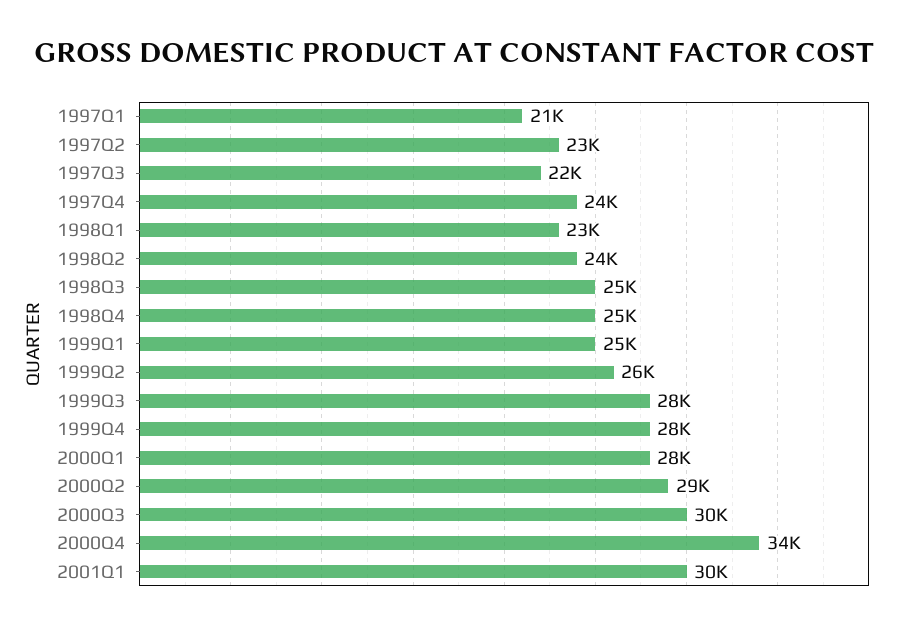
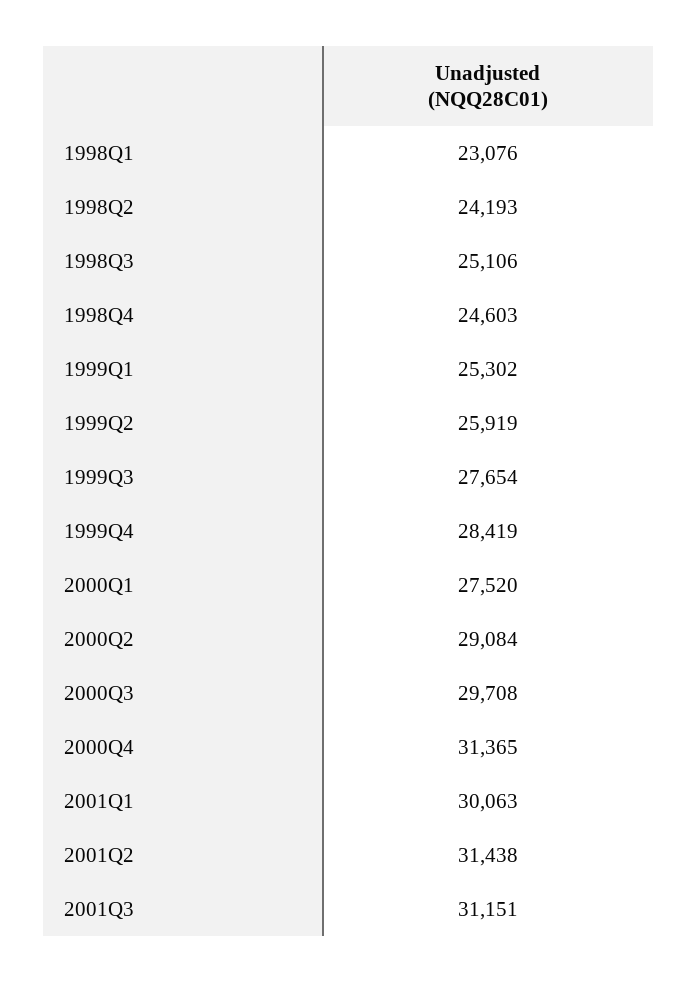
1997Q1: 21000 -> none
1997Q2: 23000 -> none
1997Q3: 22000 -> none
1997Q4: 24000 -> none
2000Q4: 34000 -> 31365
2001Q2: none -> 31438
2001Q3: none -> 31151

